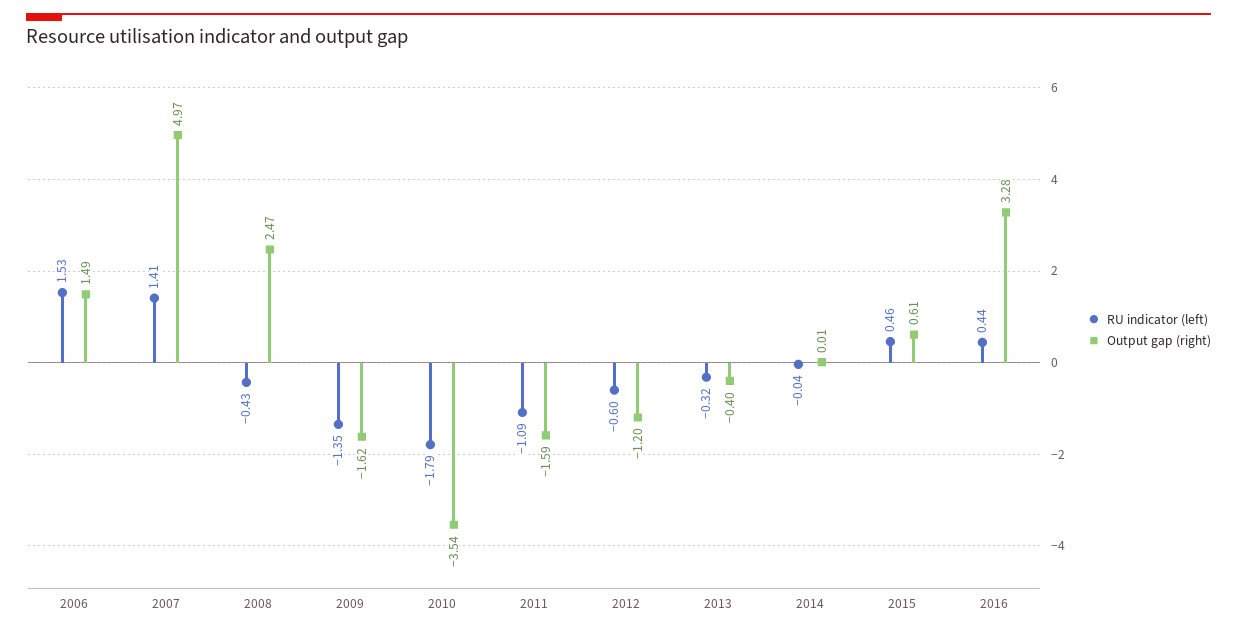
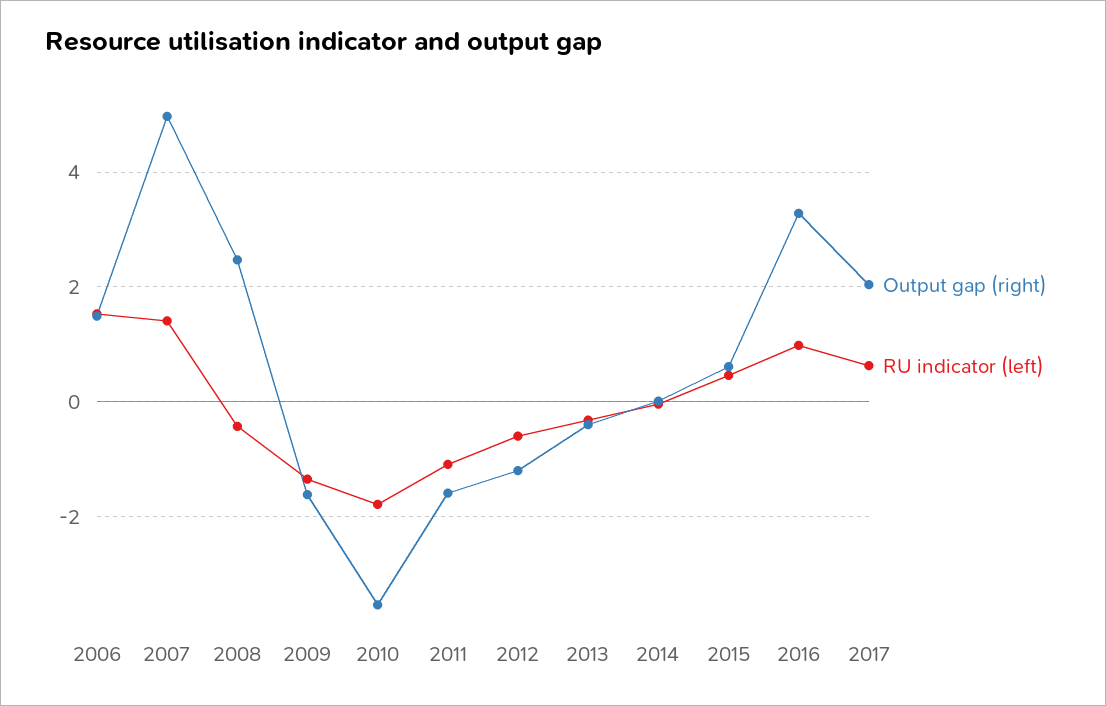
RU indicator (left), 2016: 0.44 -> 1
Output gap (right), 2017: none -> 2
RU indicator (left), 2017: none -> 0.6

